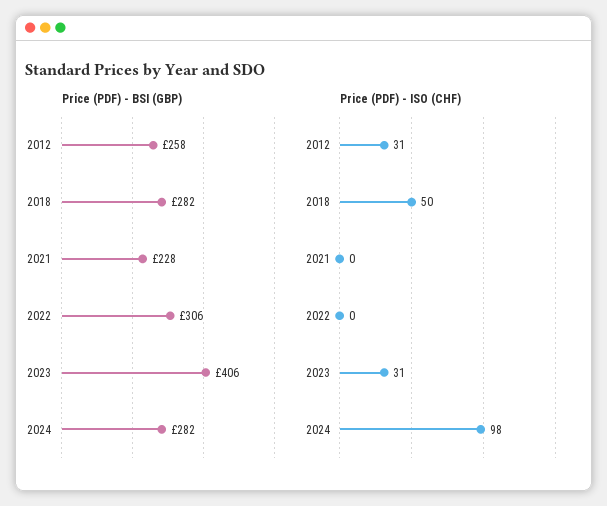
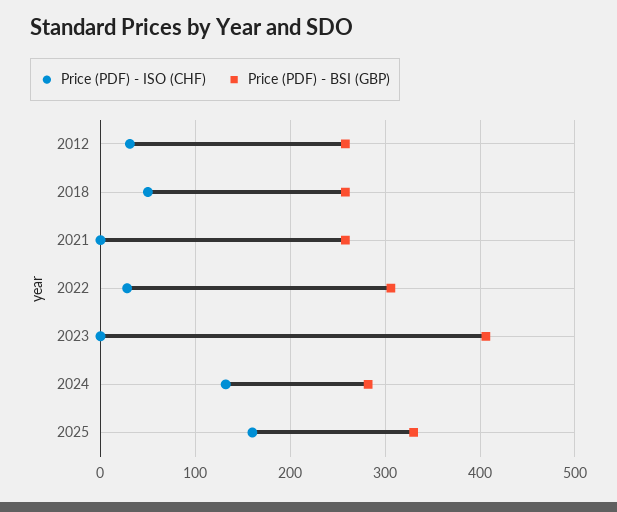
Price (PDF) - BSI (GBP), 2018: 282 -> 260
Price (PDF) - BSI (GBP), 2021: 228 -> 260
Price (PDF) - ISO (CHF), 2022: 0 -> 30
Price (PDF) - ISO (CHF), 2023: 31 -> 0
Price (PDF) - ISO (CHF), 2024: 98 -> 130
Price (PDF) - ISO (CHF), 2025: none -> 160
Price (PDF) - BSI (GBP), 2025: none -> 330

